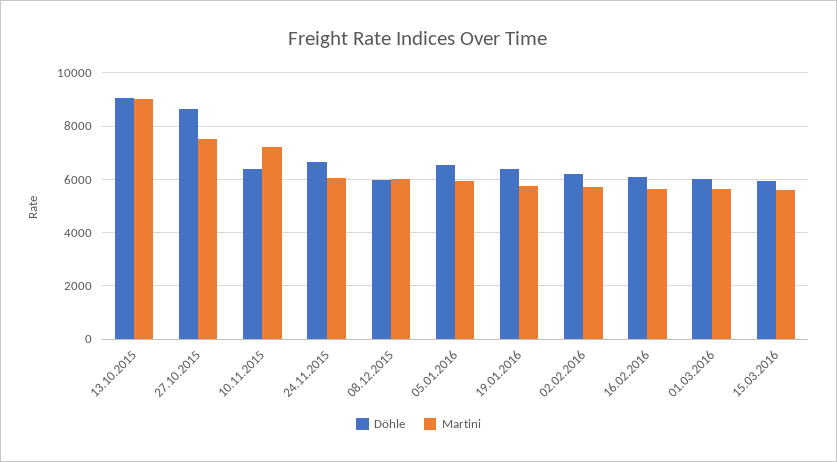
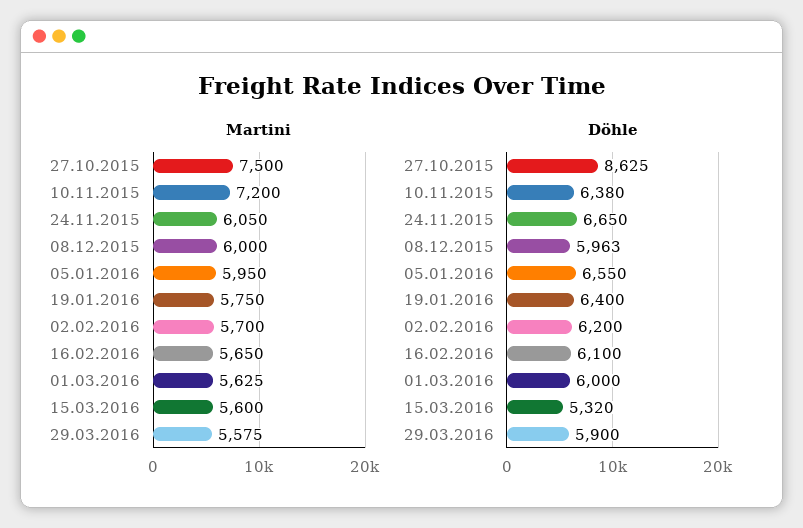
Döhle, 13.10.2015: 9000 -> none
Martini, 13.10.2015: 9000 -> none
Döhle, 15.03.2016: 6000 -> 5320
Martini, 29.03.2016: none -> 5575
Döhle, 29.03.2016: none -> 5900

